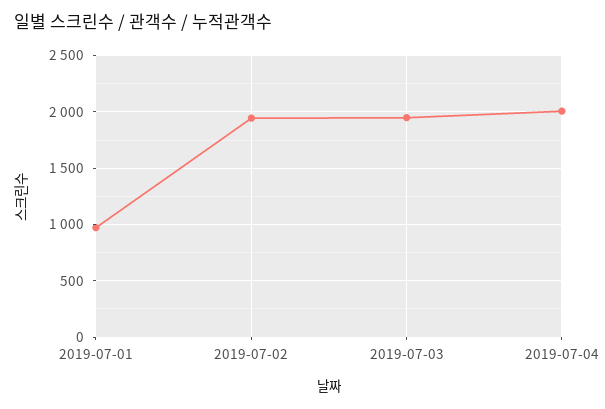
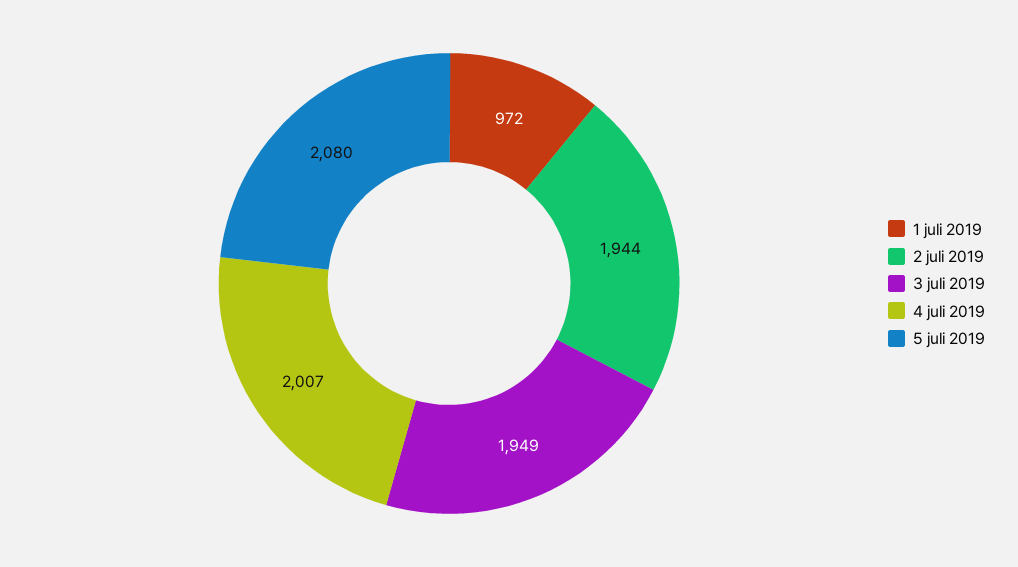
5 juli 2019: none -> 2080

